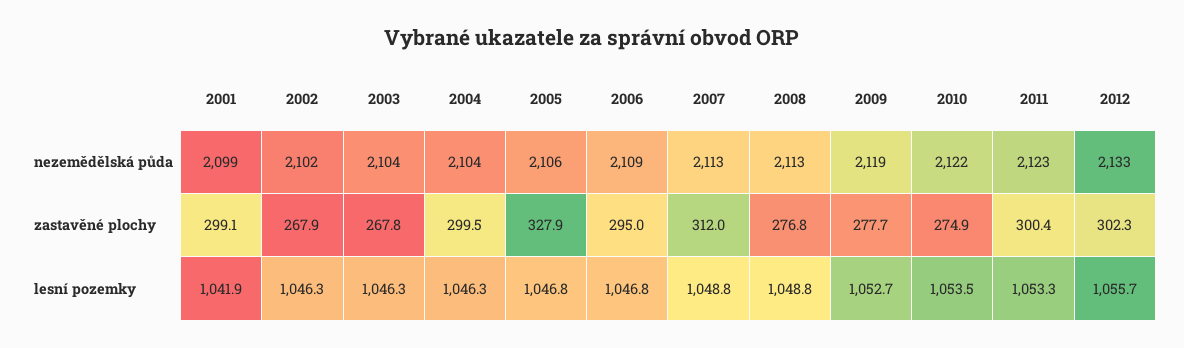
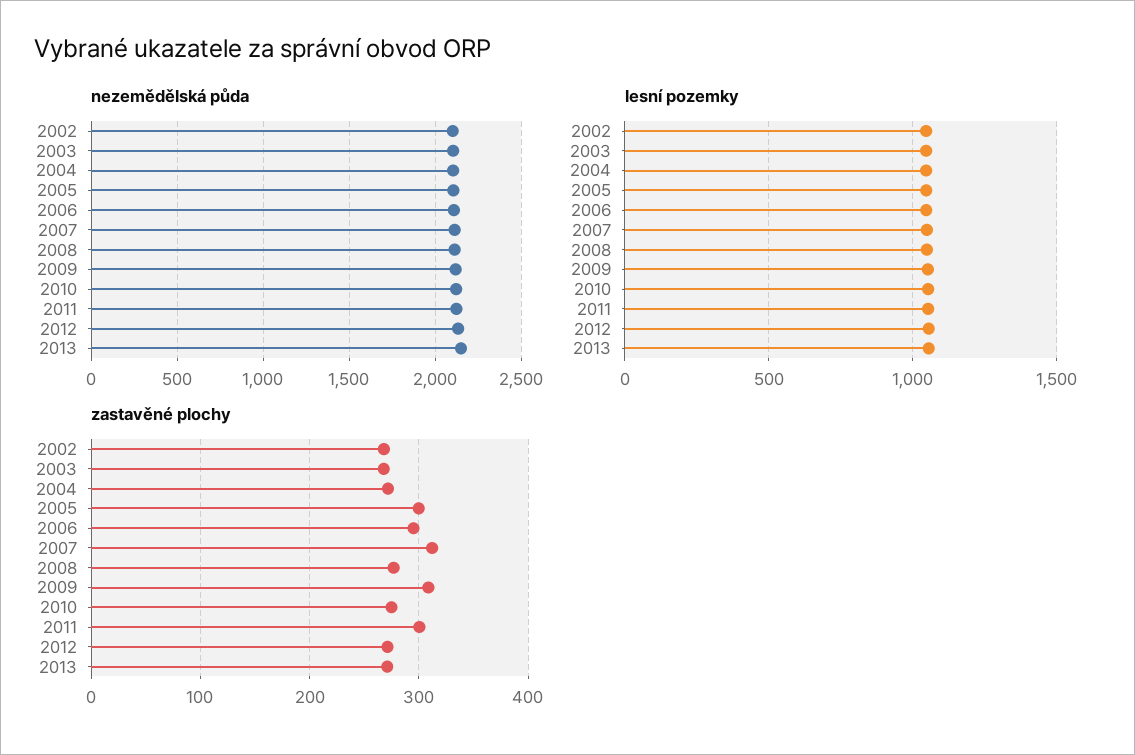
nezemědělská půda, 2001: 2099 -> none
zastavěné plochy, 2001: 299.1 -> none
zastavěné plochy, 2004: 299.5 -> 270
zastavěné plochy, 2005: 327.9 -> 300
zastavěné plochy, 2009: 277.7 -> 310
zastavěné plochy, 2012: 302.3 -> 270
lesní pozemky, 2001: 1041.9 -> none
nezemědělská půda, 2013: none -> 2150
lesní pozemky, 2013: none -> 1050
zastavěné plochy, 2013: none -> 270

